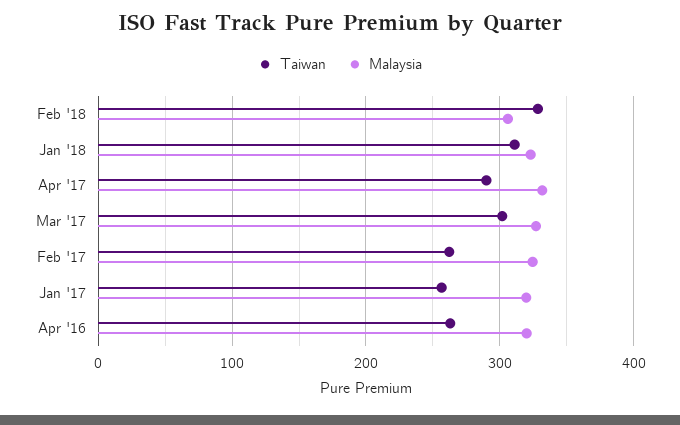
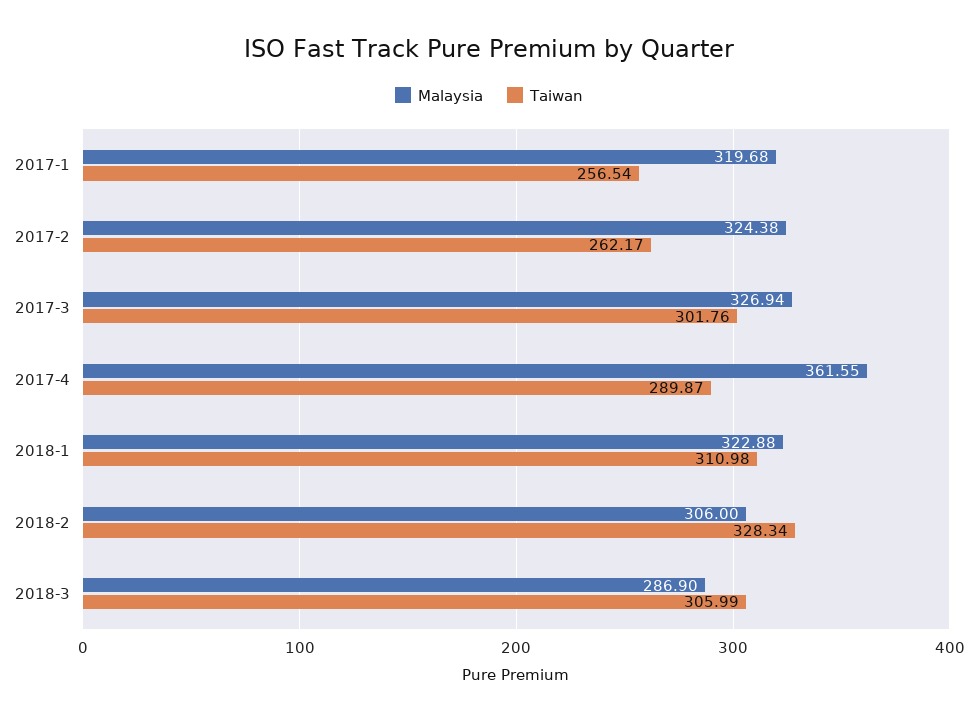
Malaysia, Apr '17: 330 -> 361.55
Taiwan, Apr '16: 260 -> none
Malaysia, Apr '16: 320 -> none
Malaysia, 2018-3: none -> 286.9
Taiwan, 2018-3: none -> 305.99

